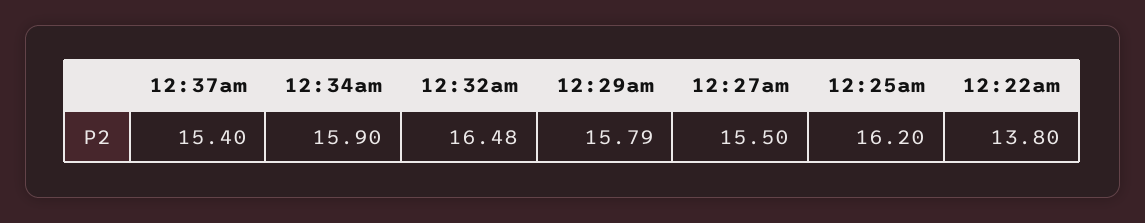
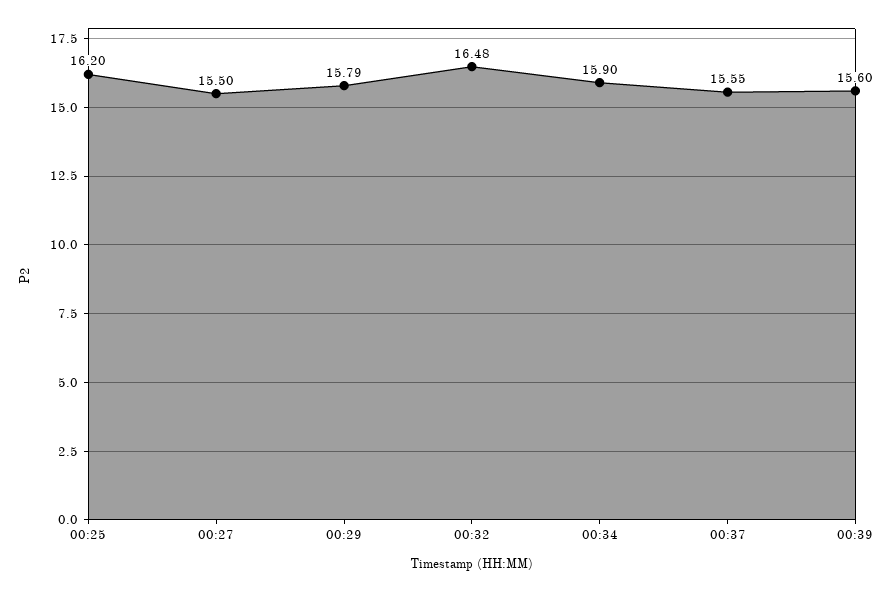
12:37am: 15.4 -> 15.55
12:22am: 13.8 -> none
00:39: none -> 15.6

